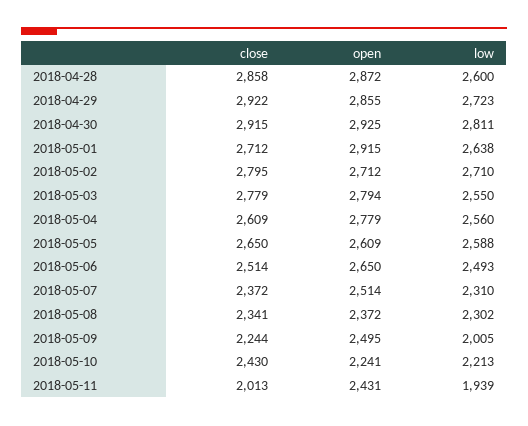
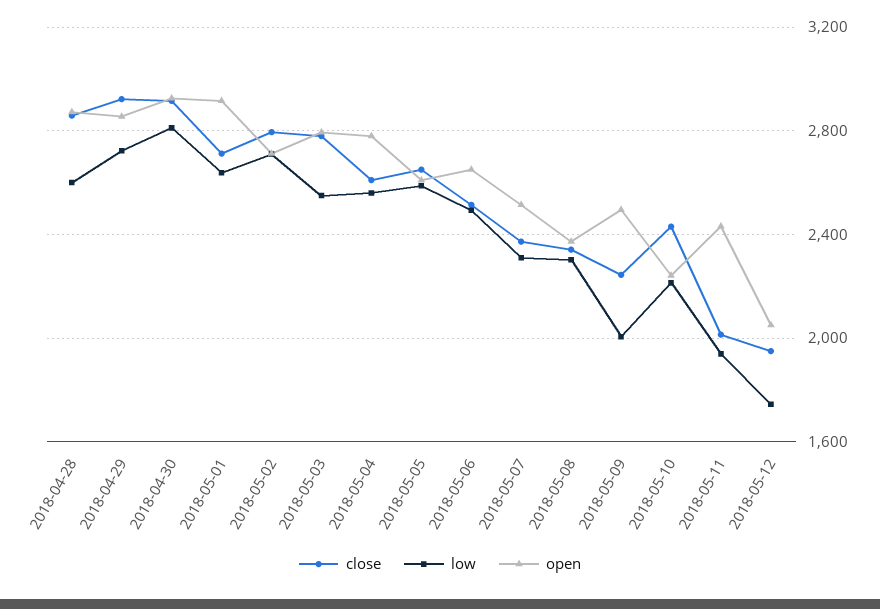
close, 2018-05-12: none -> 1950
low, 2018-05-12: none -> 1750
open, 2018-05-12: none -> 2050

